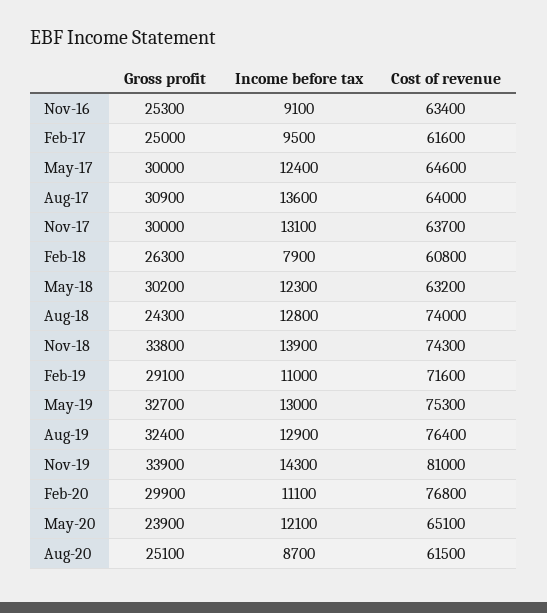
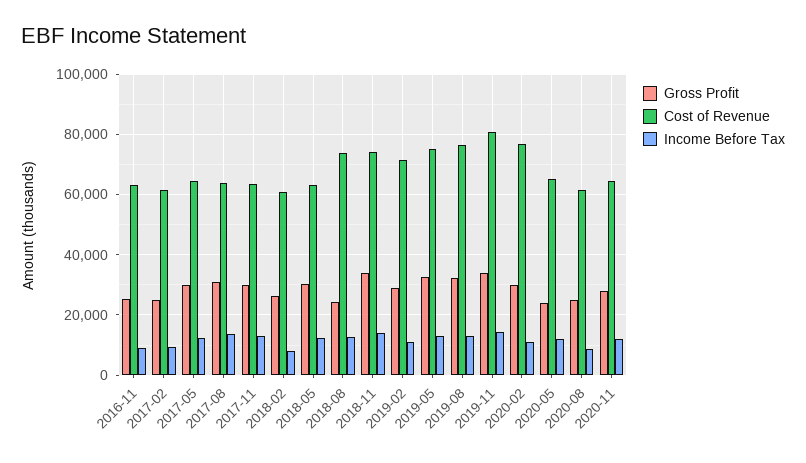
Gross profit, 2020-11: none -> 28000
Cost of revenue, 2020-11: none -> 64000
Income before tax, 2020-11: none -> 12000

